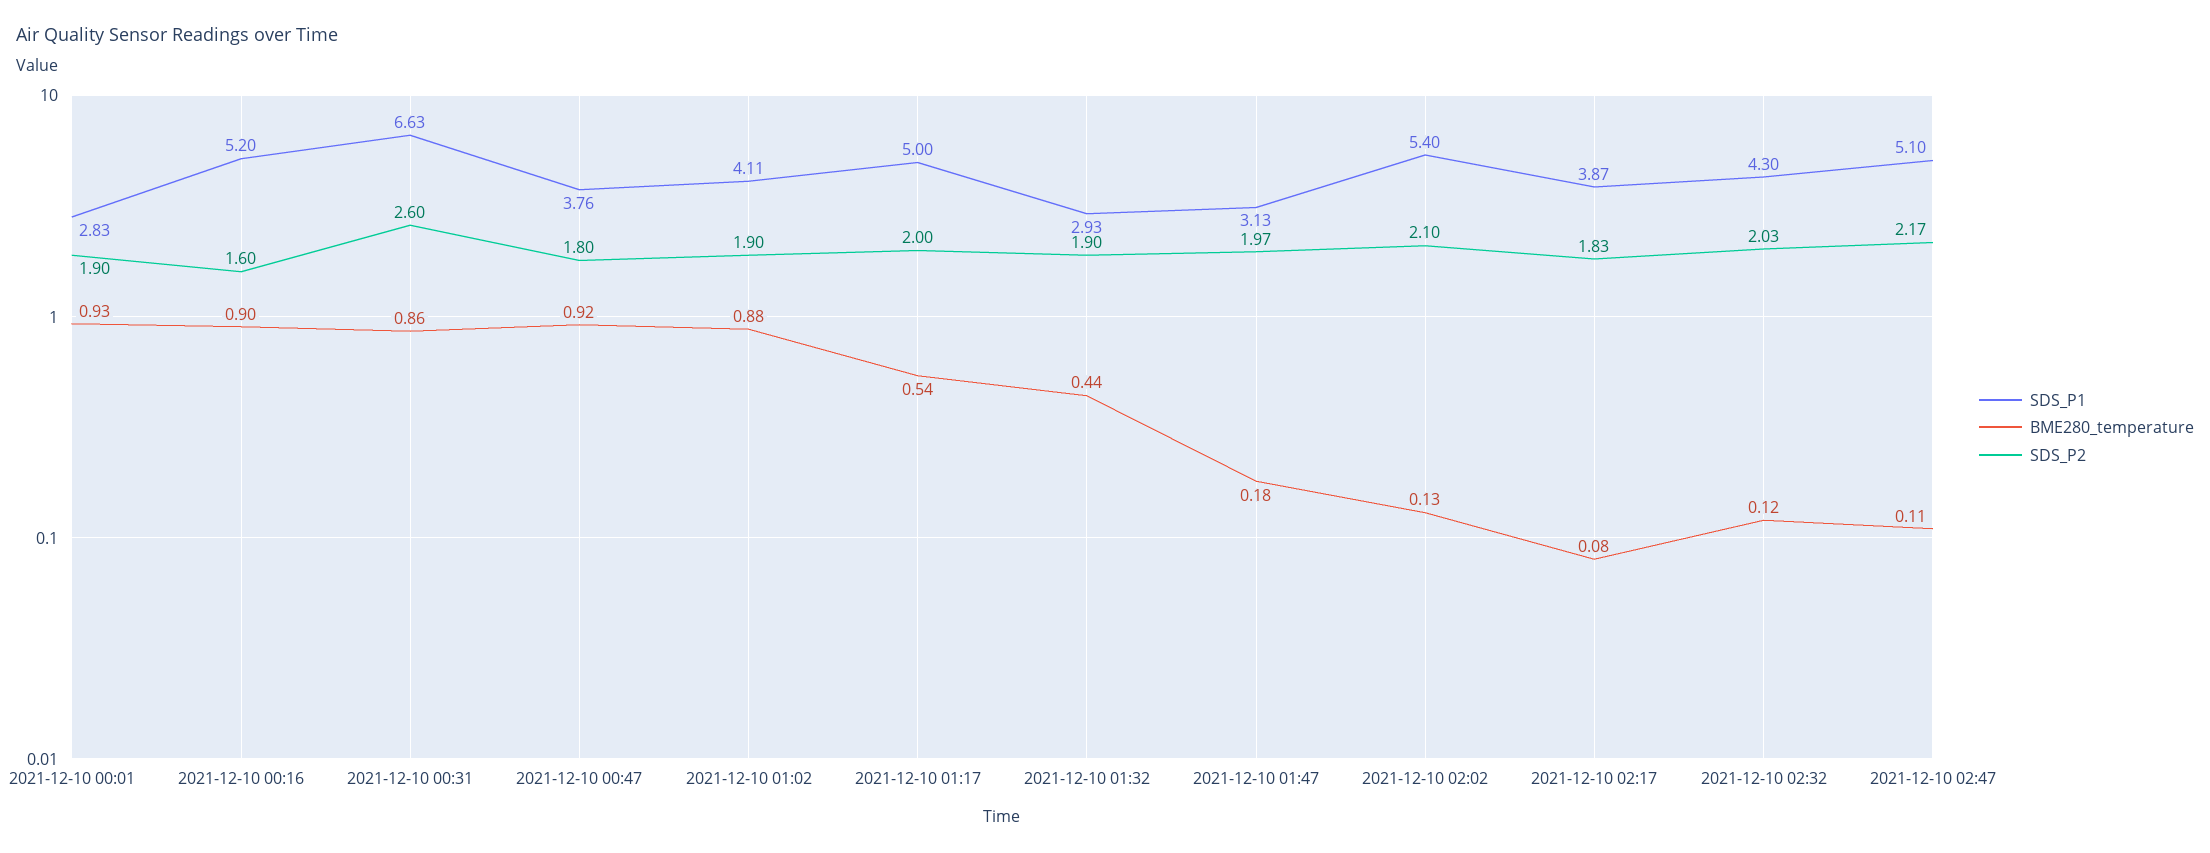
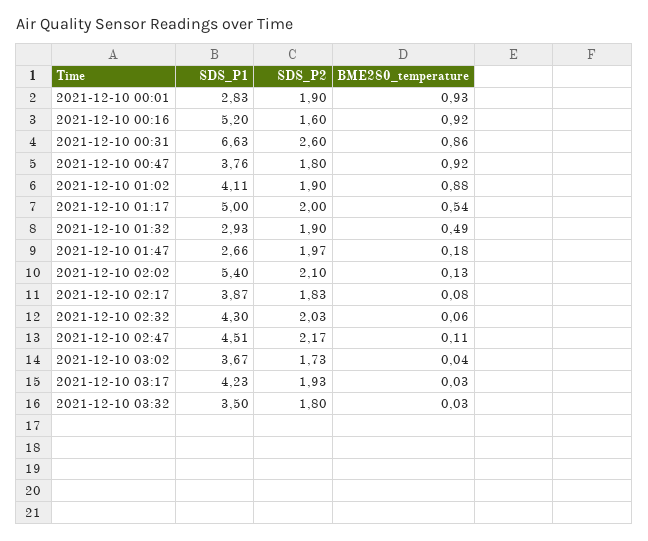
BME280_temperature, 2021-12-10 00:16: 0.9 -> 0.92
BME280_temperature, 2021-12-10 01:32: 0.44 -> 0.49
SDS_P1, 2021-12-10 01:47: 3.13 -> 2.66
BME280_temperature, 2021-12-10 02:32: 0.12 -> 0.06
SDS_P1, 2021-12-10 02:47: 5.1 -> 4.51
SDS_P1, 2021-12-10 03:02: none -> 3.67
SDS_P2, 2021-12-10 03:02: none -> 1.73
BME280_temperature, 2021-12-10 03:02: none -> 0.04
SDS_P1, 2021-12-10 03:17: none -> 4.23
SDS_P2, 2021-12-10 03:17: none -> 1.93
BME280_temperature, 2021-12-10 03:17: none -> 0.03
SDS_P1, 2021-12-10 03:32: none -> 3.5
SDS_P2, 2021-12-10 03:32: none -> 1.8
BME280_temperature, 2021-12-10 03:32: none -> 0.03

